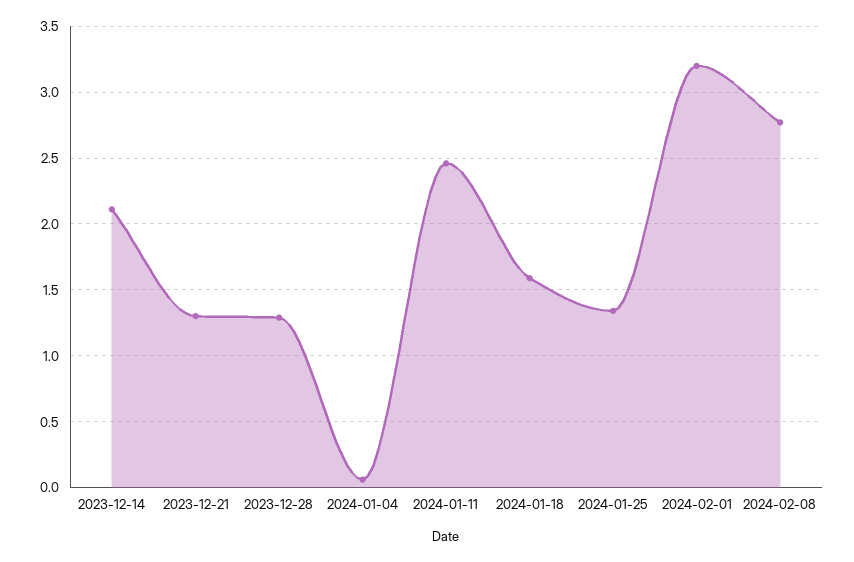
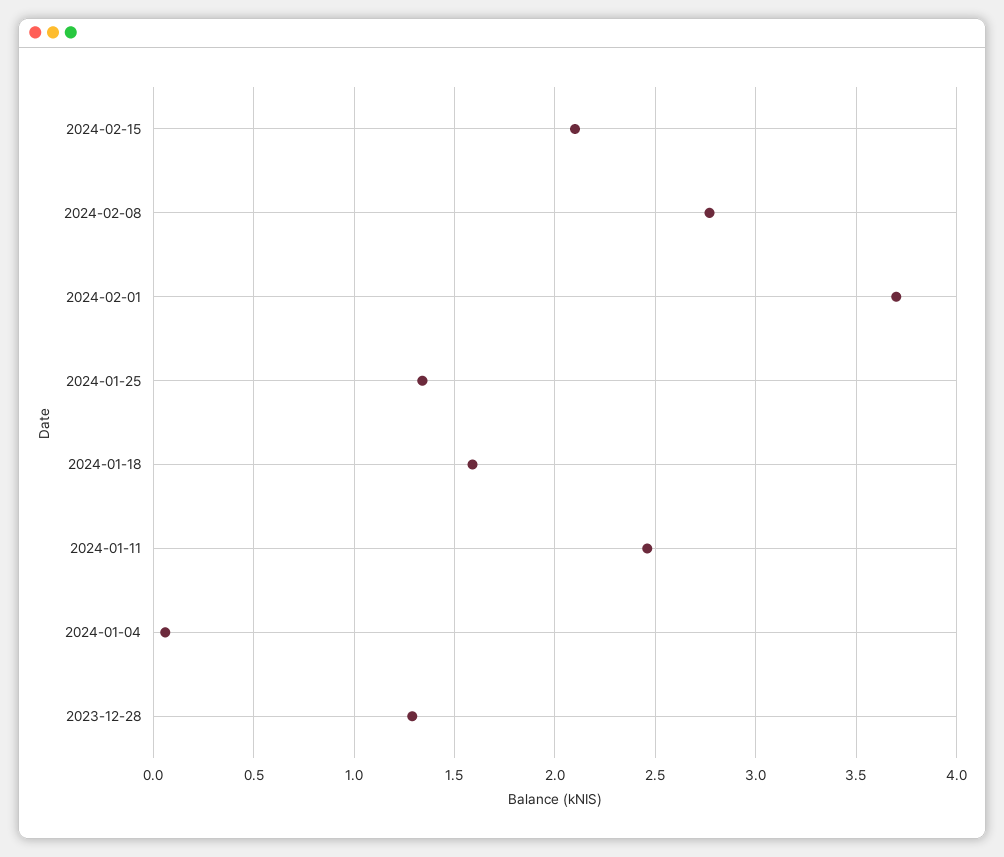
2023-12-14: 2.1 -> none
2023-12-21: 1.3 -> none
2024-02-01: 3.2 -> 3.7
2024-02-15: none -> 2.1

